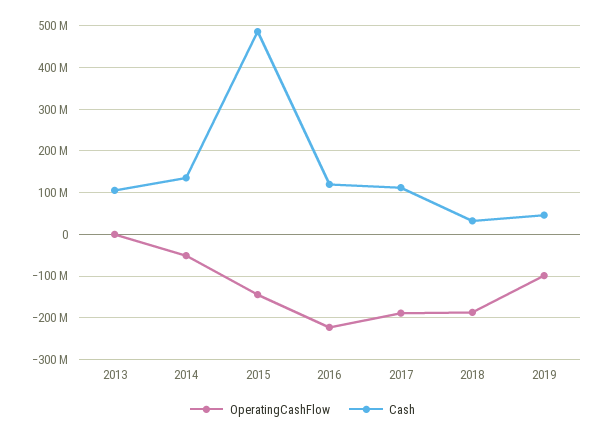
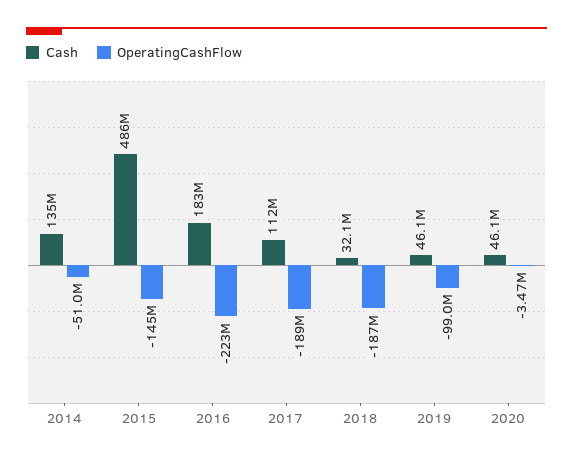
OperatingCashFlow, 2013: 0 -> none
Cash, 2013: 100000000 -> none
Cash, 2016: 120000000 -> 183000000
Cash, 2020: none -> 46100000
OperatingCashFlow, 2020: none -> -3470000

